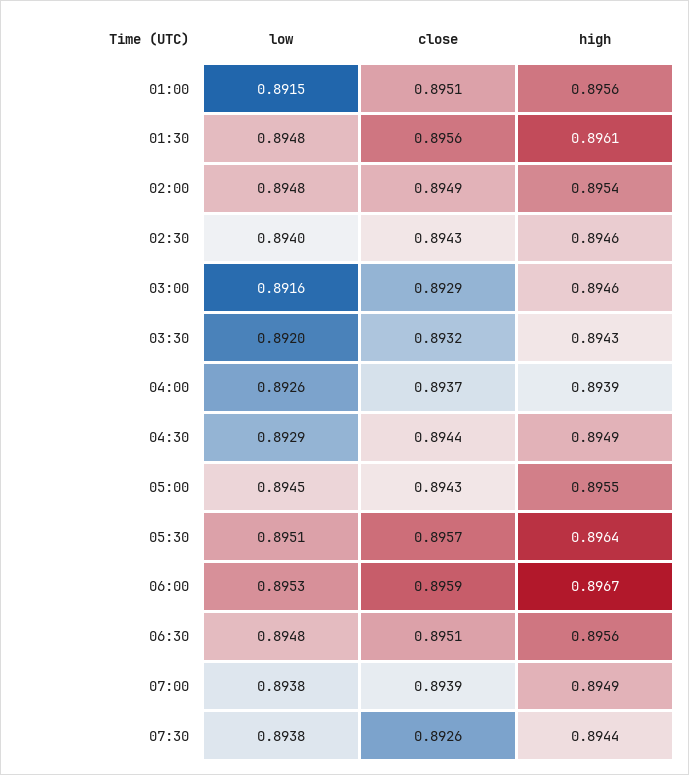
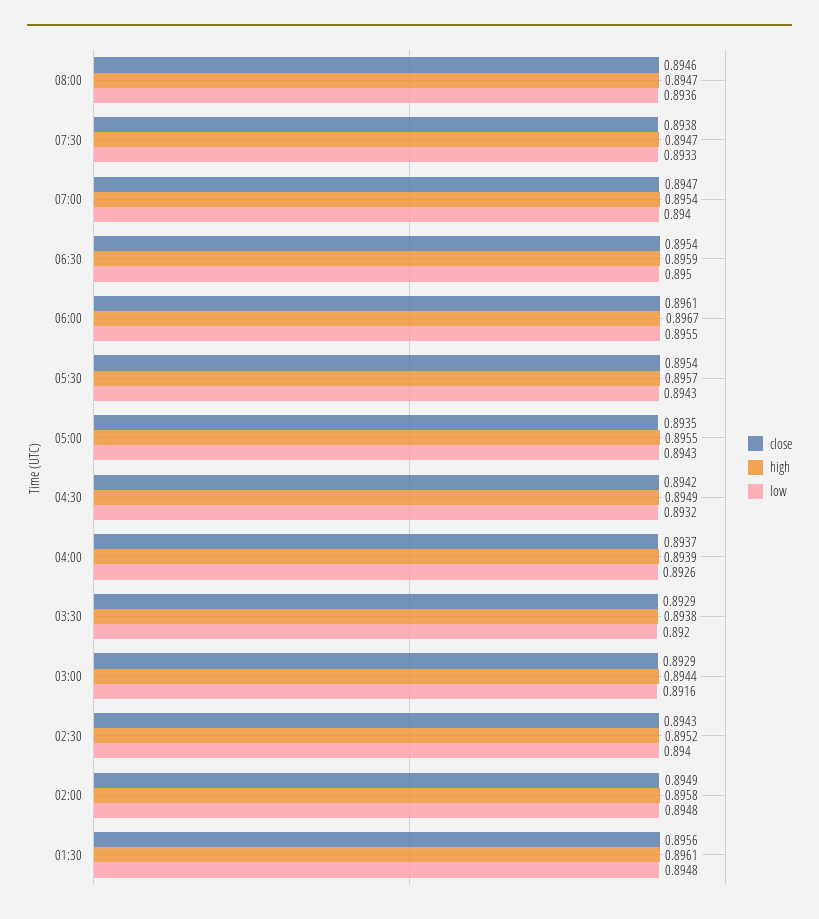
low, 01:00: 0.8915 -> none
close, 01:00: 0.8951 -> none
high, 01:00: 0.8956 -> none
high, 02:00: 0.8954 -> 0.8958
high, 02:30: 0.8946 -> 0.8952
high, 03:00: 0.8946 -> 0.8944
close, 03:30: 0.8932 -> 0.8929
high, 03:30: 0.8943 -> 0.8938
low, 04:30: 0.8929 -> 0.8932
close, 04:30: 0.8944 -> 0.8942
low, 05:00: 0.8945 -> 0.8943
close, 05:00: 0.8943 -> 0.8935
low, 05:30: 0.8951 -> 0.8943
close, 05:30: 0.8957 -> 0.8954
high, 05:30: 0.8964 -> 0.8957
low, 06:00: 0.8953 -> 0.8955
close, 06:00: 0.8959 -> 0.8961
low, 06:30: 0.8948 -> 0.895
close, 06:30: 0.8951 -> 0.8954
high, 06:30: 0.8956 -> 0.8959
low, 07:00: 0.8938 -> 0.894
close, 07:00: 0.8939 -> 0.8947
high, 07:00: 0.8949 -> 0.8954
low, 07:30: 0.8938 -> 0.8933
close, 07:30: 0.8926 -> 0.8938
high, 07:30: 0.8944 -> 0.8947
close, 08:00: none -> 0.8946
high, 08:00: none -> 0.8947
low, 08:00: none -> 0.8936

